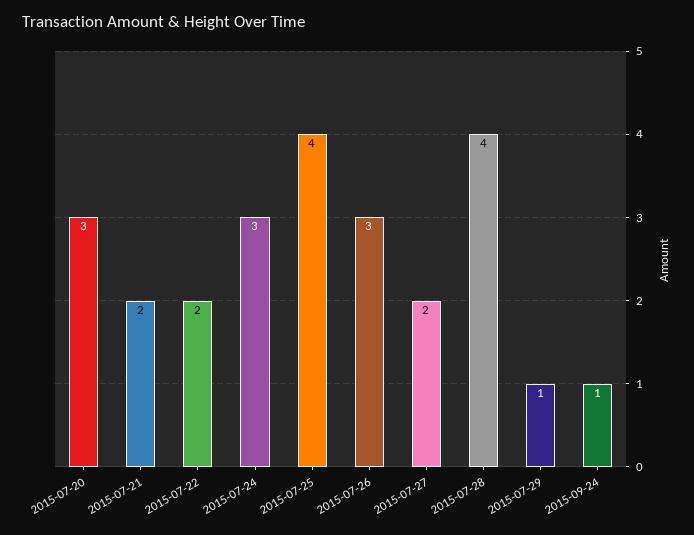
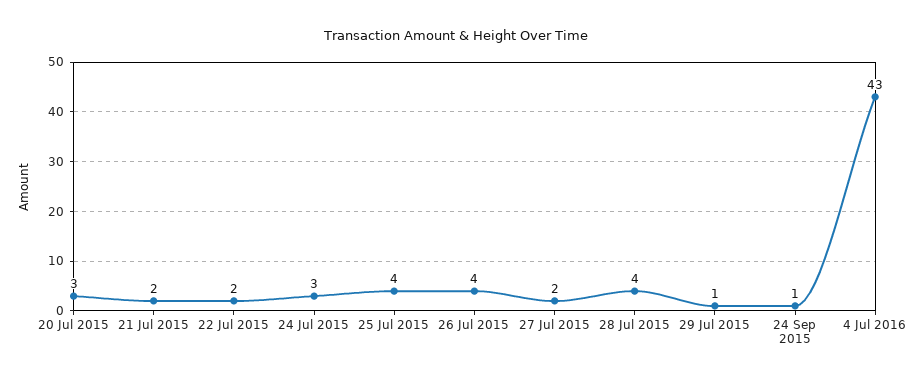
2015-07-26: 3 -> 4
4 Jul 2016: none -> 43

